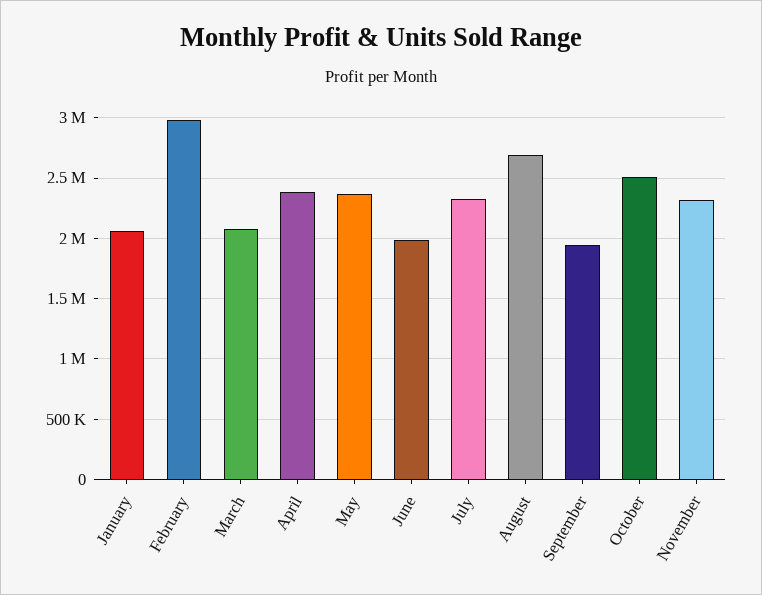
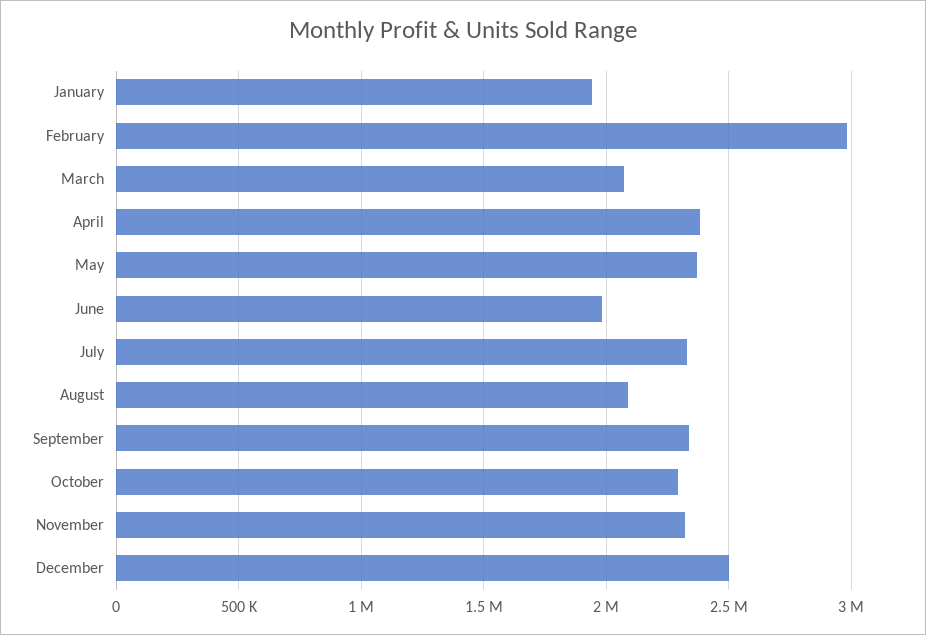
January: 2050000 -> 1950000
August: 2700000 -> 2100000
September: 1950000 -> 2350000
October: 2500000 -> 2300000
December: none -> 2500000

